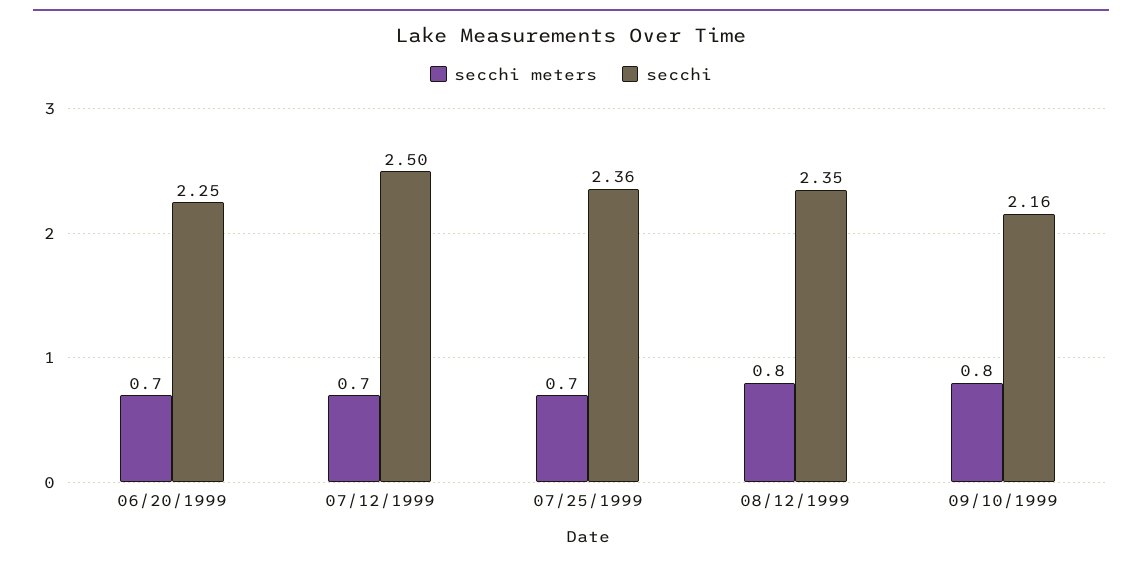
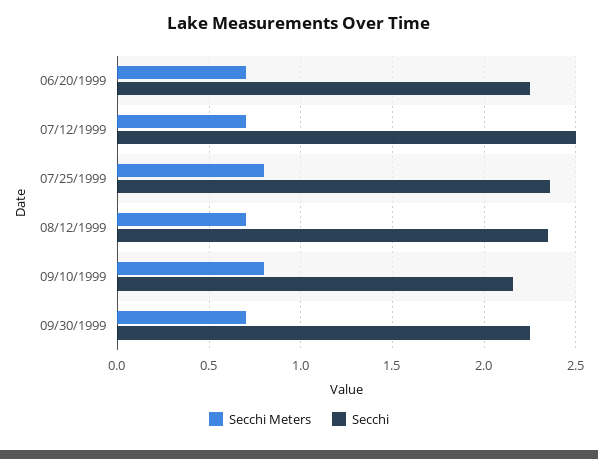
secchi meters, 07/25/1999: 0.7 -> 0.8
secchi meters, 08/12/1999: 0.8 -> 0.7
secchi meters, 09/30/1999: none -> 0.7
secchi, 09/30/1999: none -> 2.25

